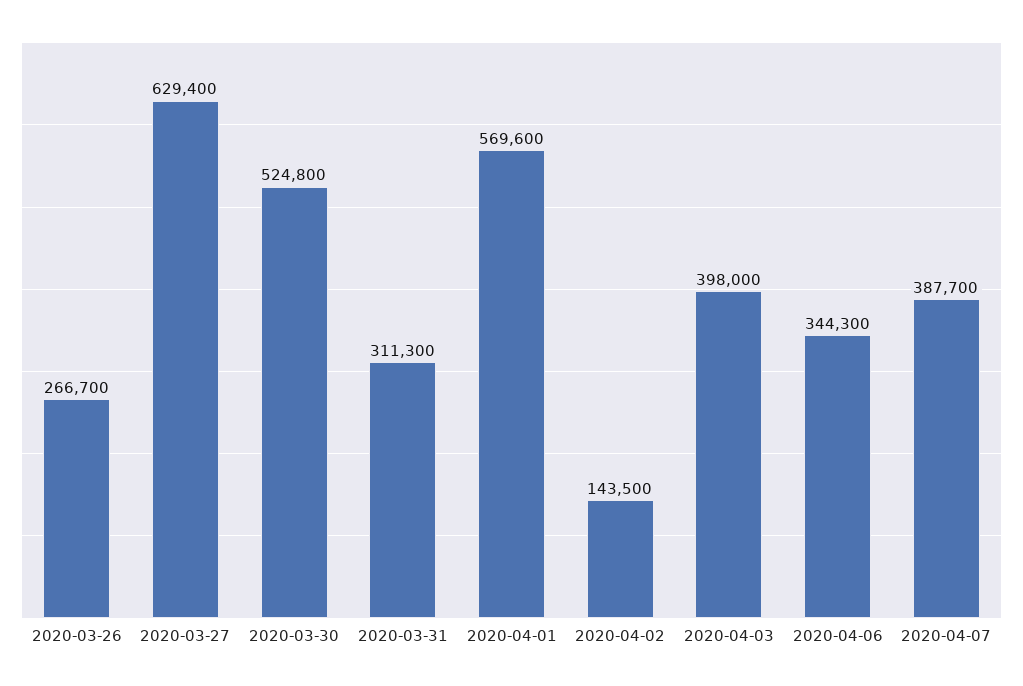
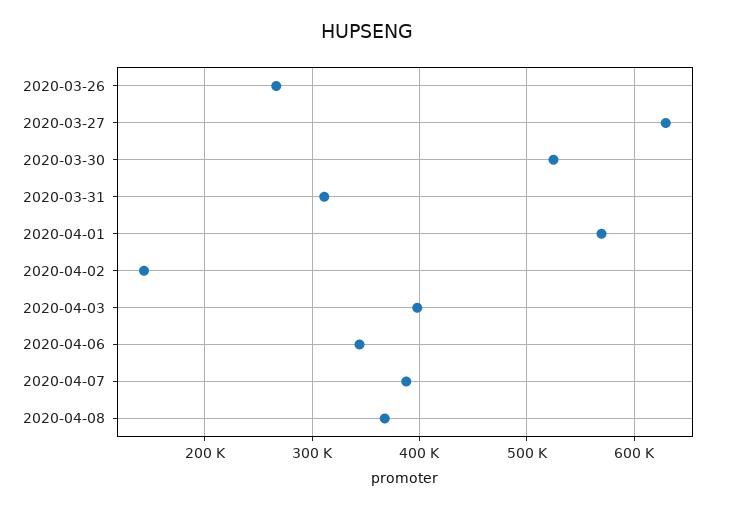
2020-04-08: none -> 370000

